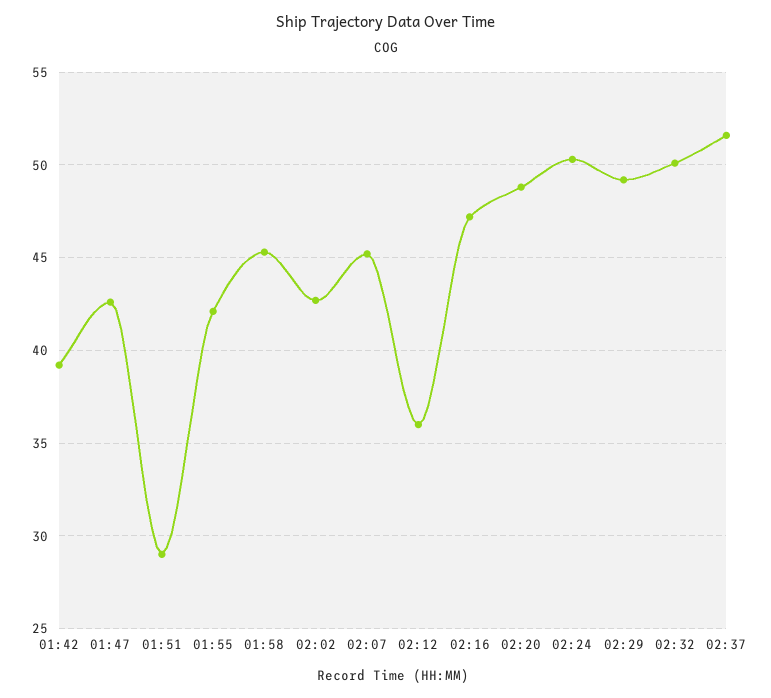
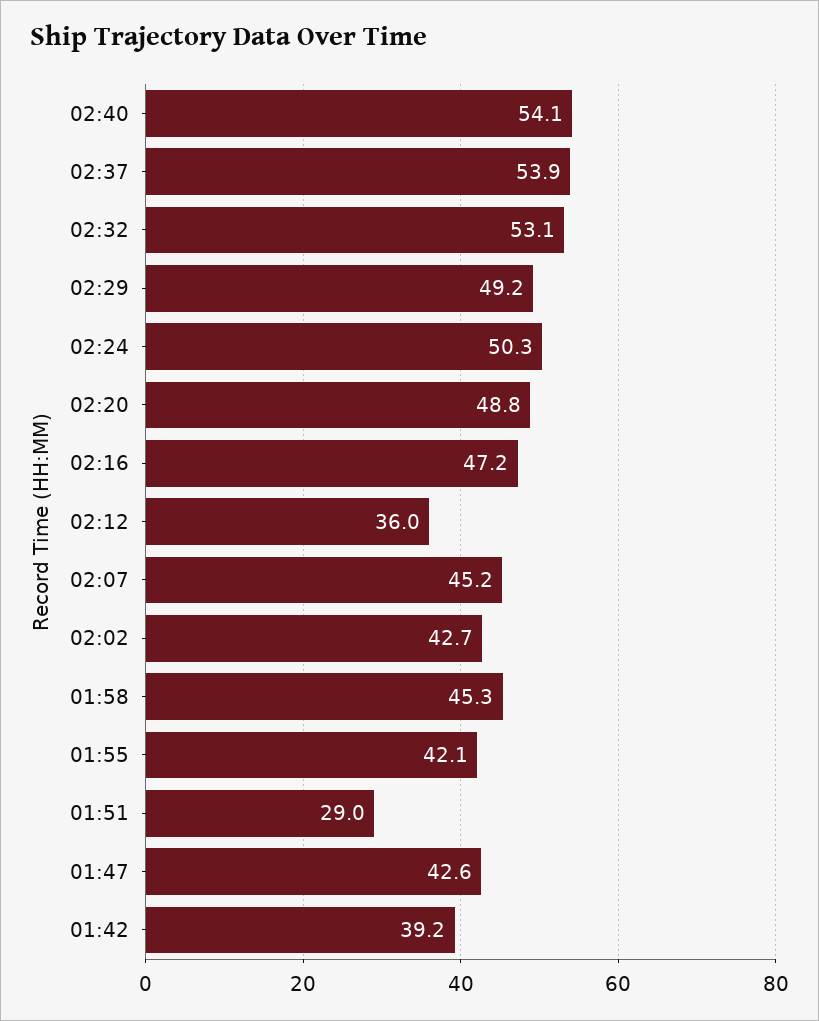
02:32: 50 -> 53.1
02:37: 51.5 -> 53.9
02:40: none -> 54.1

